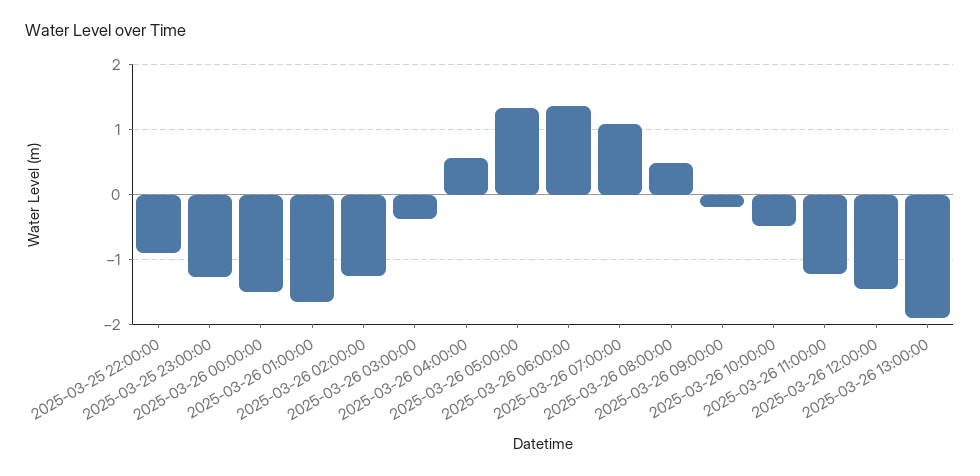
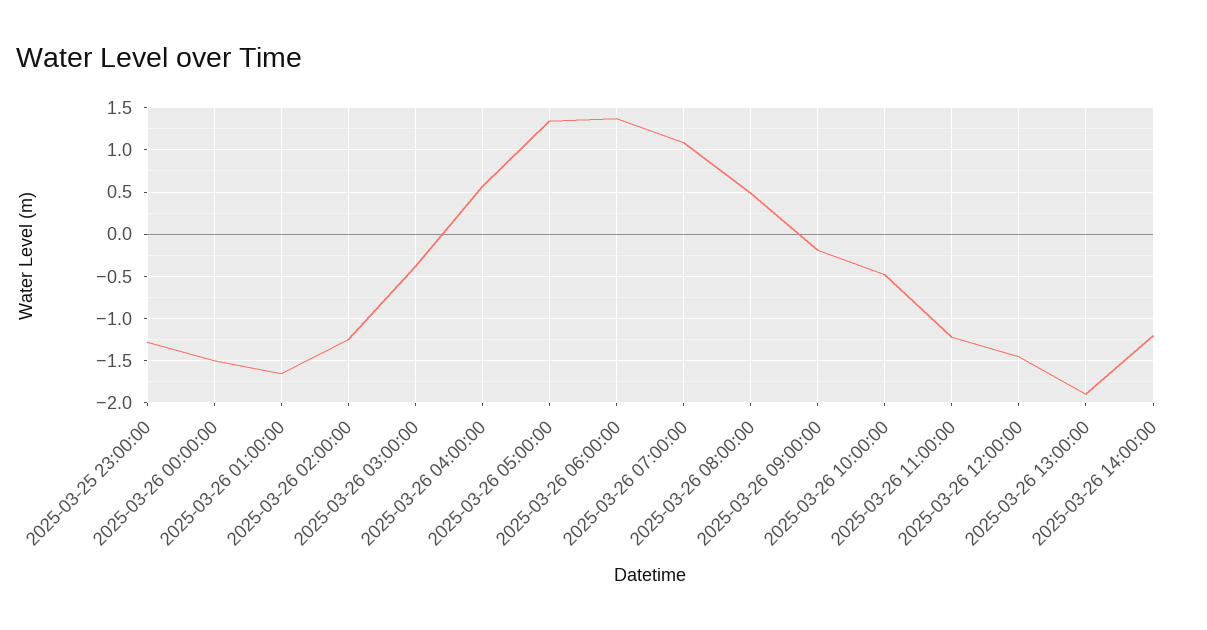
2025-03-25 22:00:00: -0.9 -> none
2025-03-26 14:00:00: none -> -1.2

